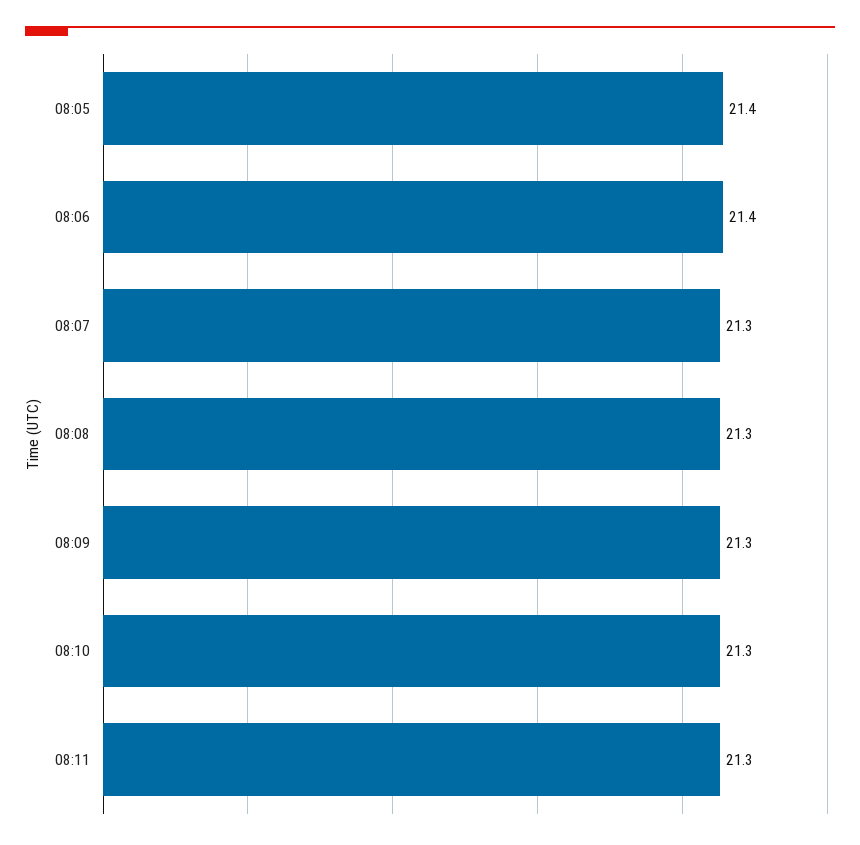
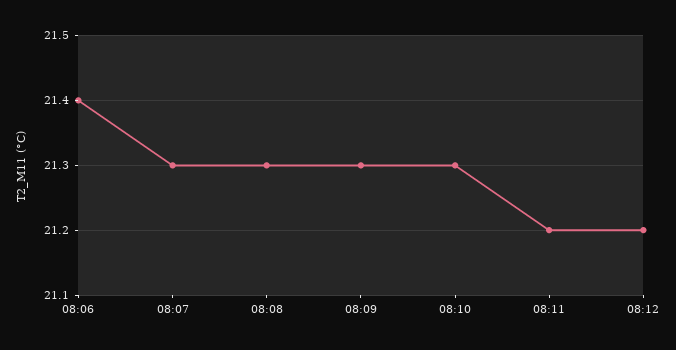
08:05: 21.4 -> none
08:11: 21.3 -> 21.2
08:12: none -> 21.2

